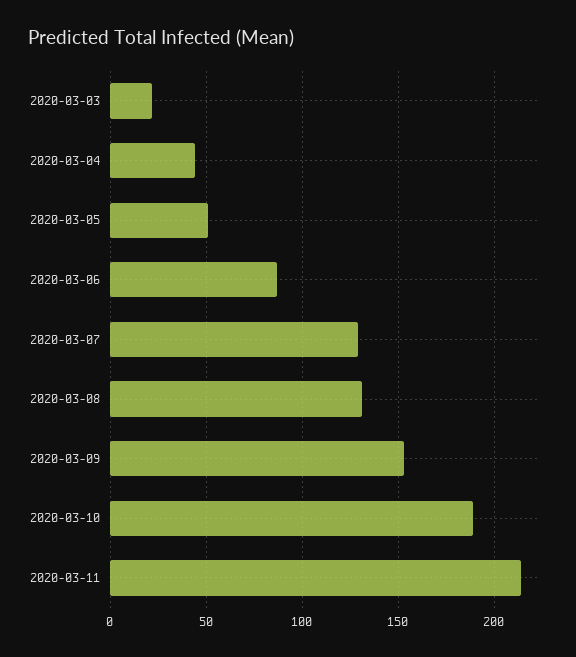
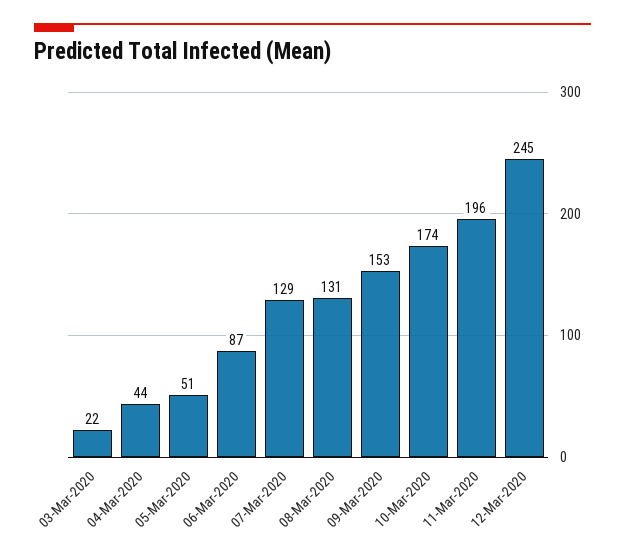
2020-03-10: 190 -> 174
2020-03-11: 215 -> 196
12-Mar-2020: none -> 245

